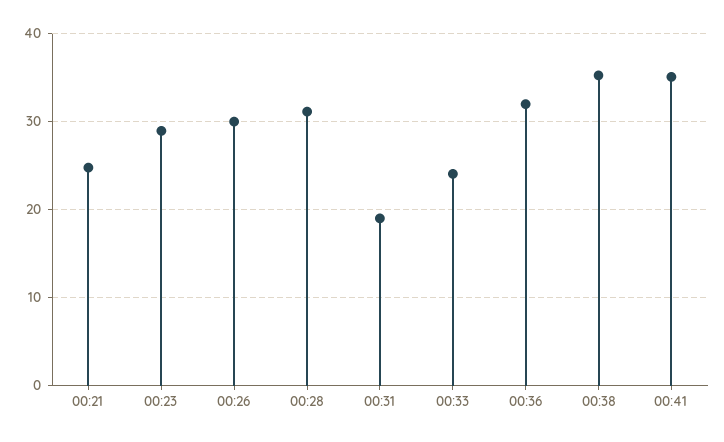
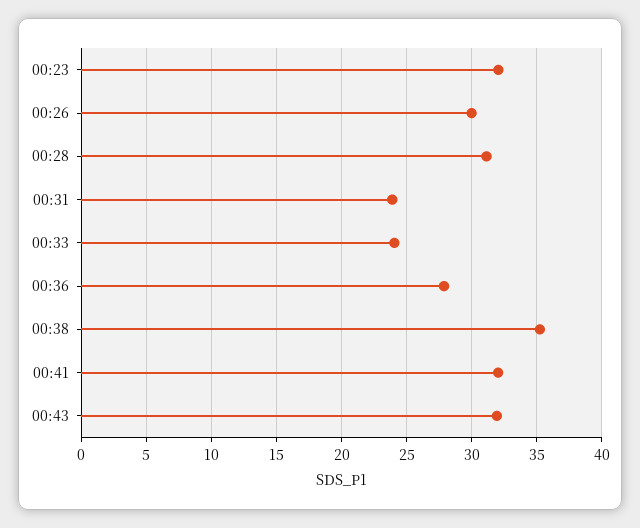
00:21: 25 -> none
00:23: 29 -> 32
00:31: 19 -> 24
00:36: 32 -> 28
00:41: 35 -> 32
00:43: none -> 32

